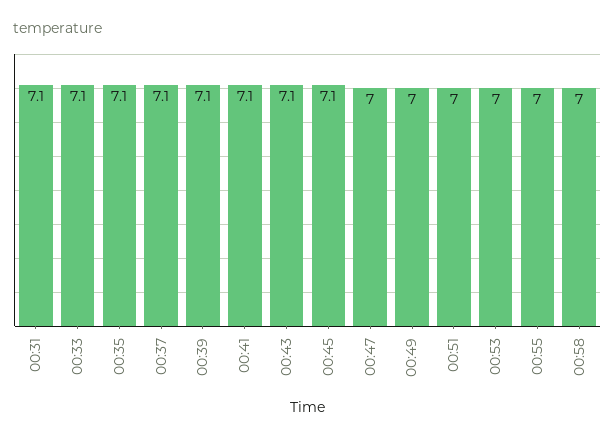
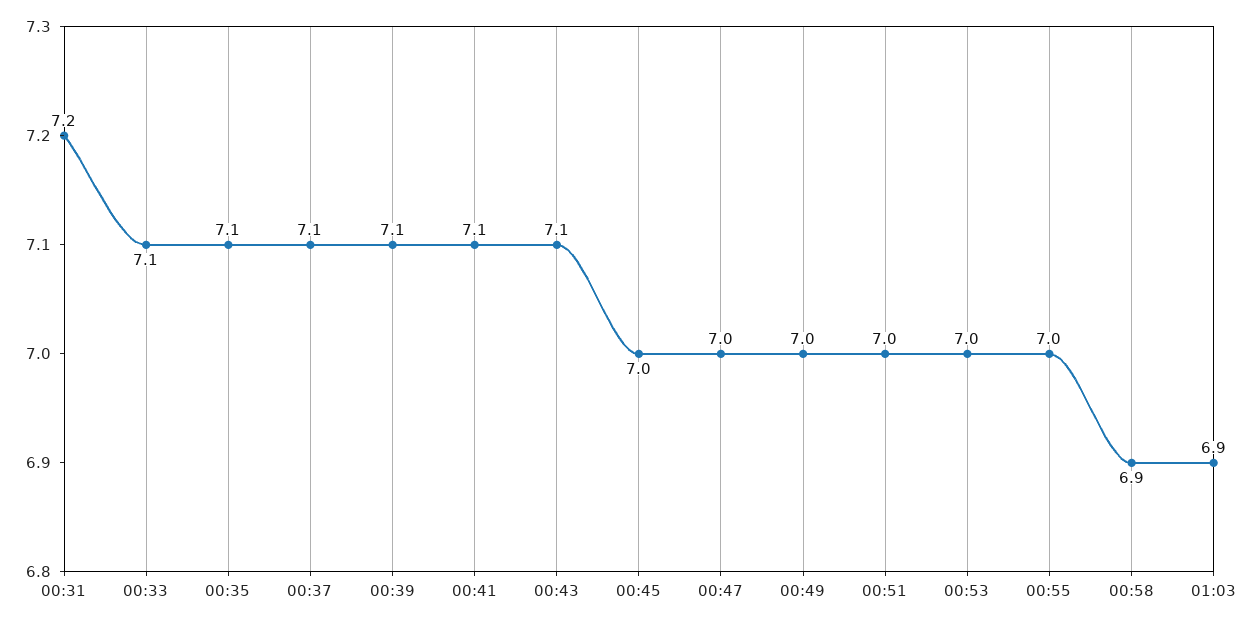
00:31: 7.1 -> 7.2
00:45: 7.1 -> 7
00:58: 7 -> 6.9
01:03: none -> 6.9

